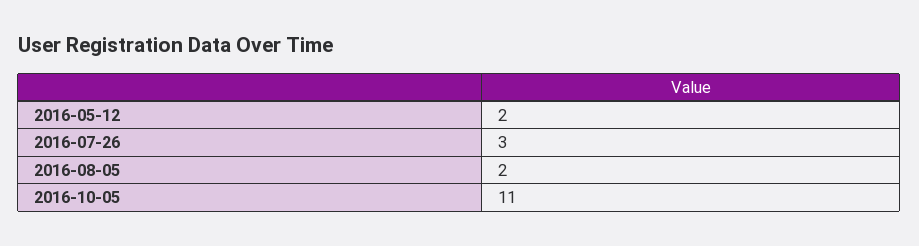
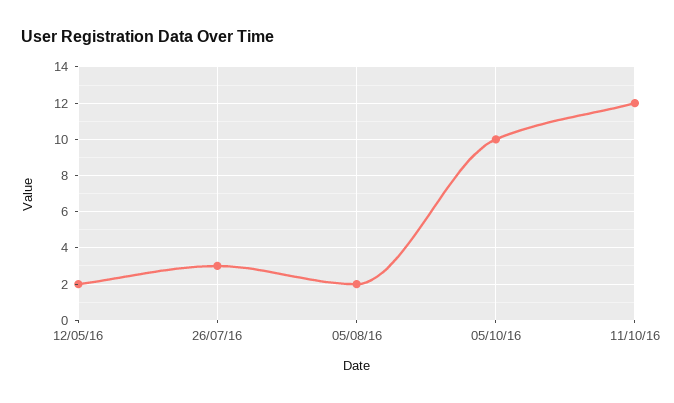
2016-10-05: 11 -> 10
11/10/16: none -> 12

